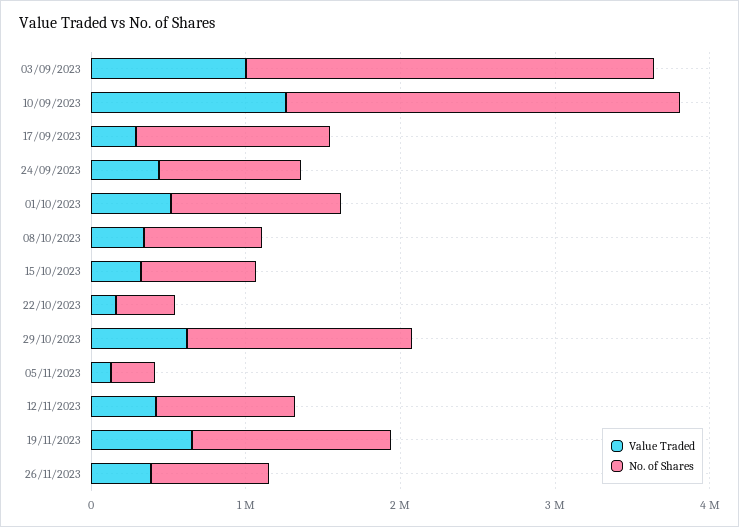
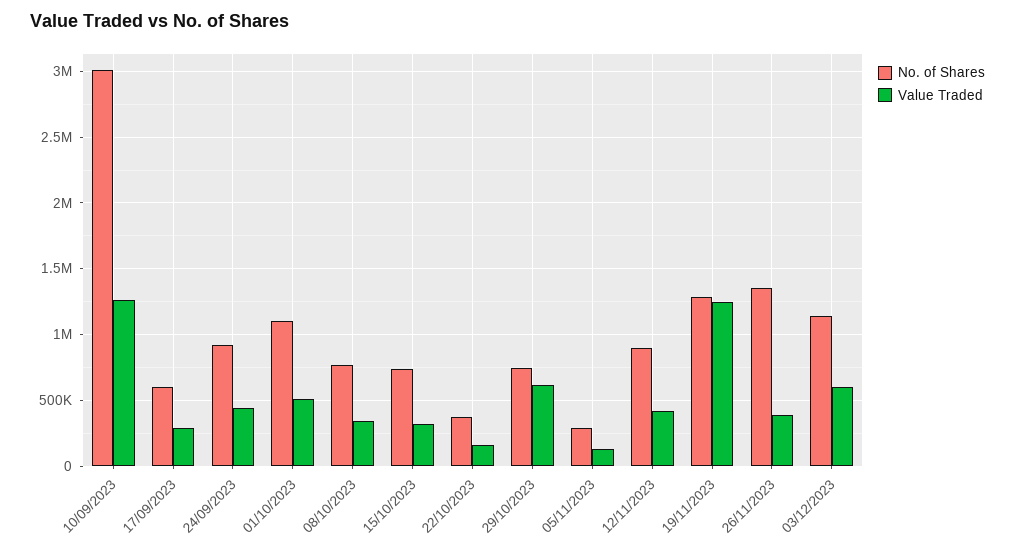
Value Traded, 03/09/2023: 1000000 -> none
No. of Shares, 03/09/2023: 2600000 -> none
No. of Shares, 10/09/2023: 2600000 -> 3000000
No. of Shares, 17/09/2023: 1200000 -> 600000
No. of Shares, 29/10/2023: 1400000 -> 750000
Value Traded, 19/11/2023: 600000 -> 1250000
No. of Shares, 26/11/2023: 800000 -> 1350000
No. of Shares, 03/12/2023: none -> 1150000
Value Traded, 03/12/2023: none -> 600000

